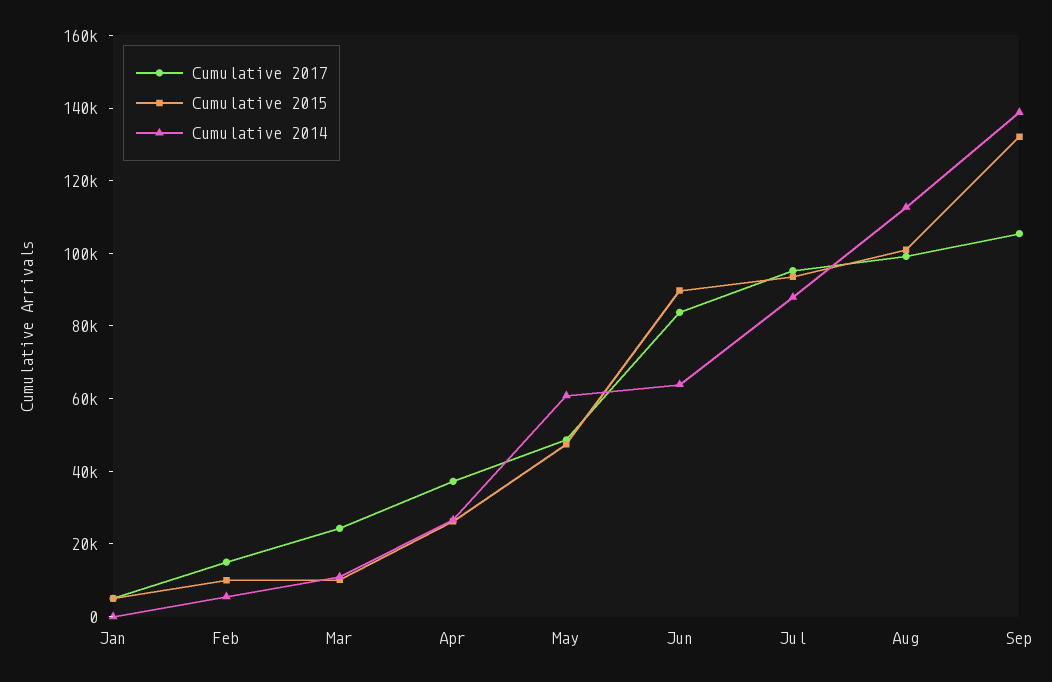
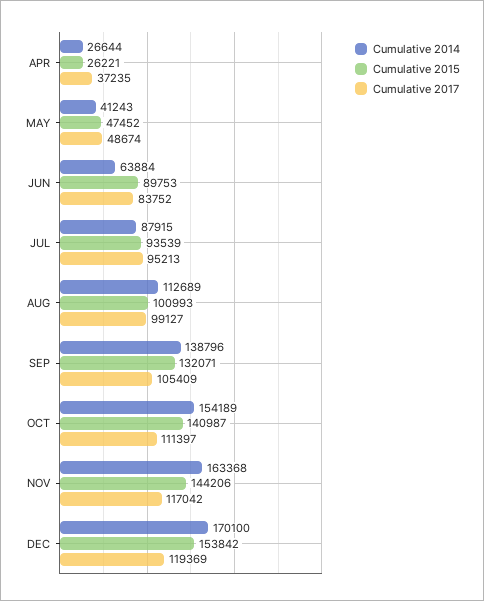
Cumulative 2017, Jan: 5000 -> none
Cumulative 2015, Jan: 5000 -> none
Cumulative 2014, Jan: 0 -> none
Cumulative 2017, Feb: 15000 -> none
Cumulative 2015, Feb: 10000 -> none
Cumulative 2014, Feb: 5000 -> none
Cumulative 2017, Mar: 25000 -> none
Cumulative 2015, Mar: 10000 -> none
Cumulative 2014, Mar: 10000 -> none
Cumulative 2014, May: 60000 -> 41243
Cumulative 2014, OCT: none -> 154189
Cumulative 2015, OCT: none -> 140987
Cumulative 2017, OCT: none -> 111397
Cumulative 2014, NOV: none -> 163368
Cumulative 2015, NOV: none -> 144206
Cumulative 2017, NOV: none -> 117042
Cumulative 2014, DEC: none -> 170100
Cumulative 2015, DEC: none -> 153842
Cumulative 2017, DEC: none -> 119369

